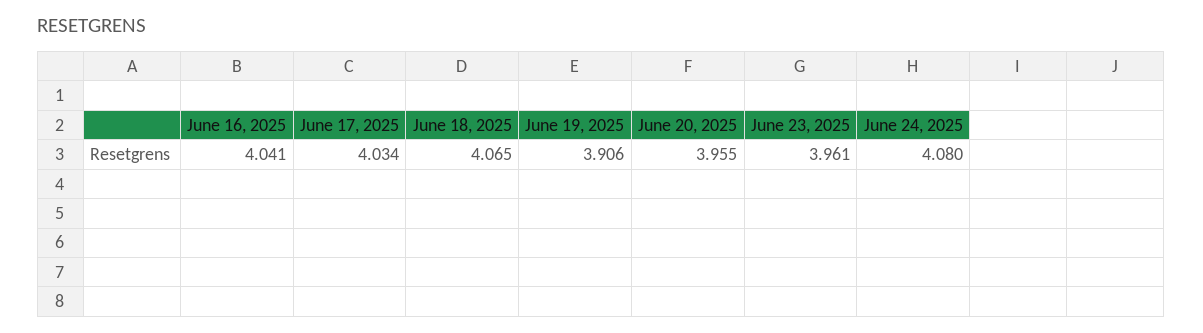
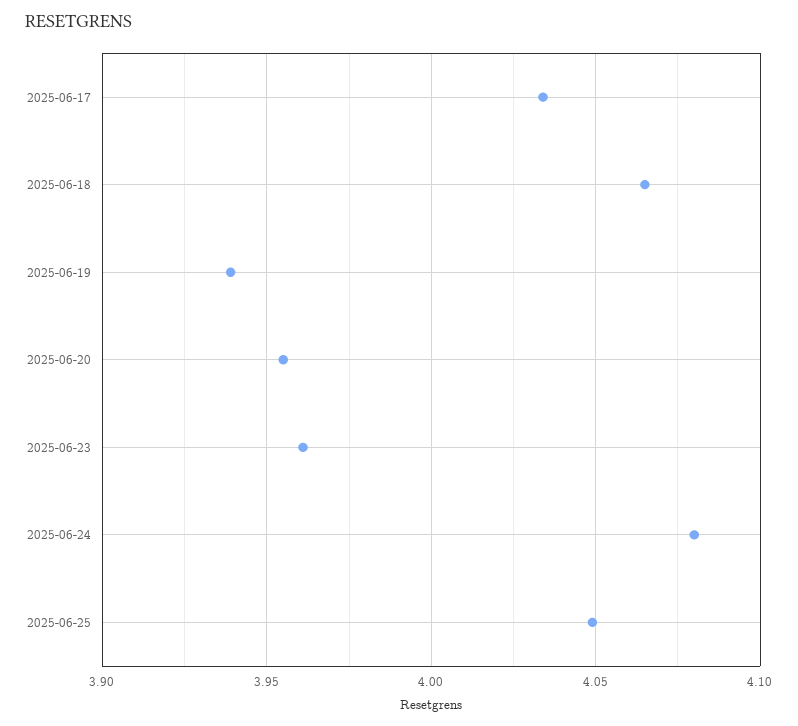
June 16, 2025: 4.041 -> none
June 19, 2025: 3.906 -> 3.94
2025-06-25: none -> 4.05

